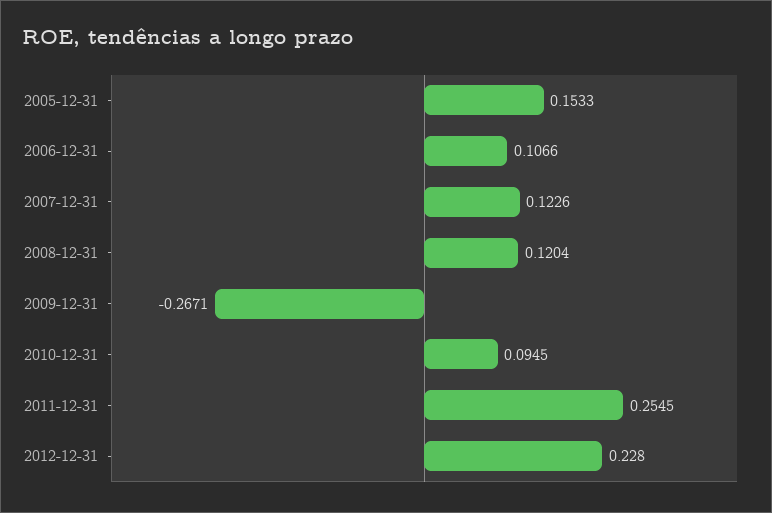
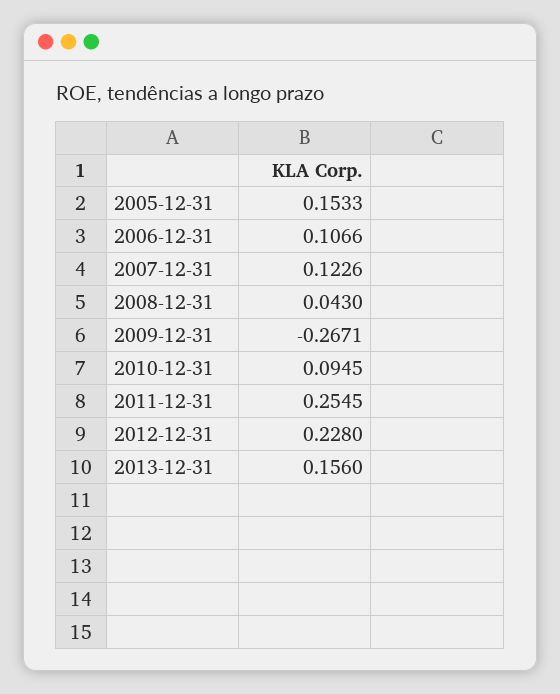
2008-12-31: 0.1204 -> 0.043
2013-12-31: none -> 0.156

